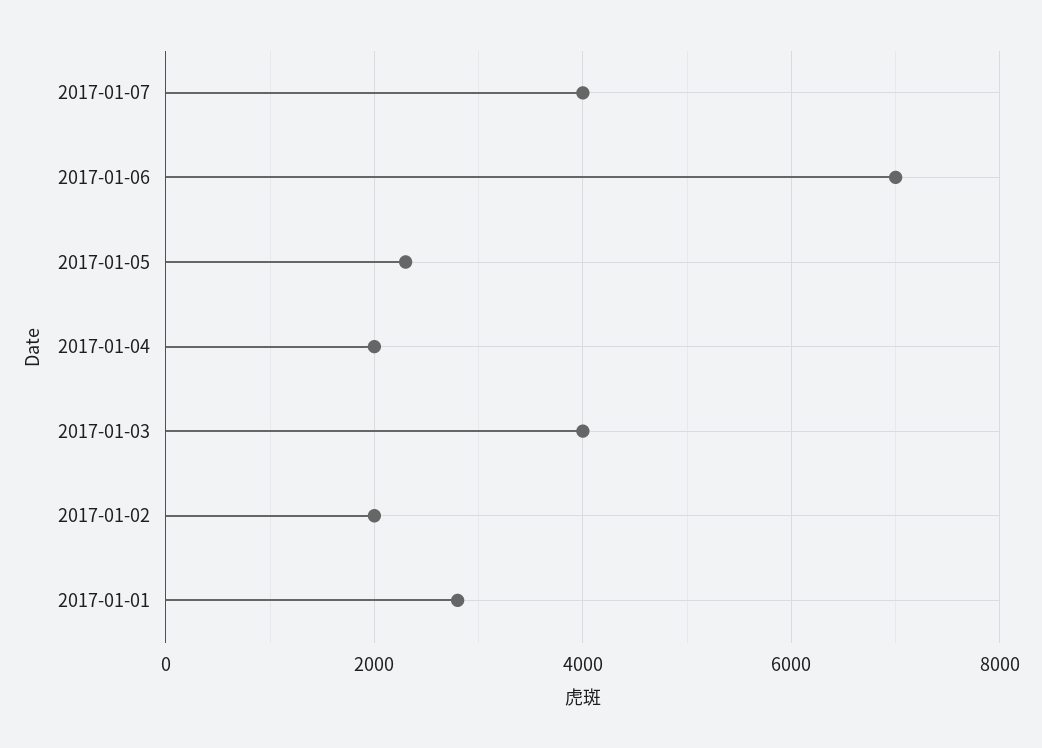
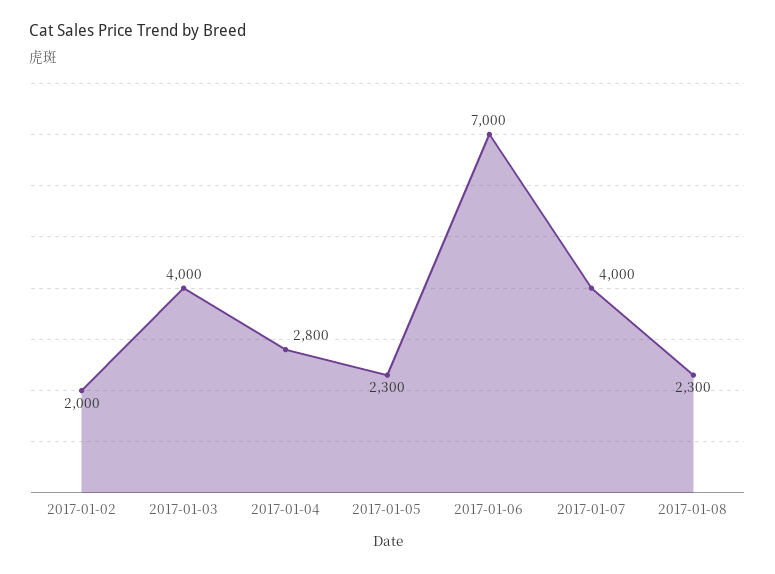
2017-01-04: 2000 -> 2800
2017-01-01: 2800 -> none
2017-01-08: none -> 2300

